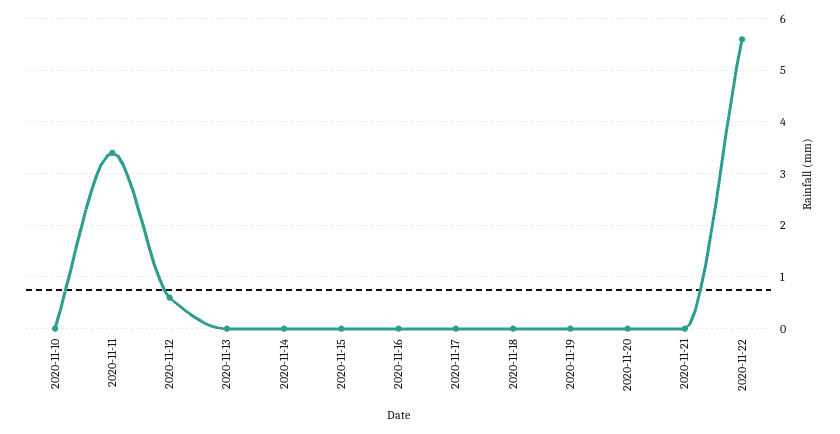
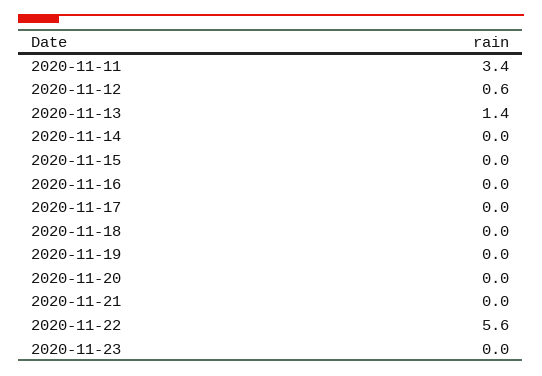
2020-11-10: 0 -> none
2020-11-13: 0 -> 1.4
2020-11-23: none -> 0

